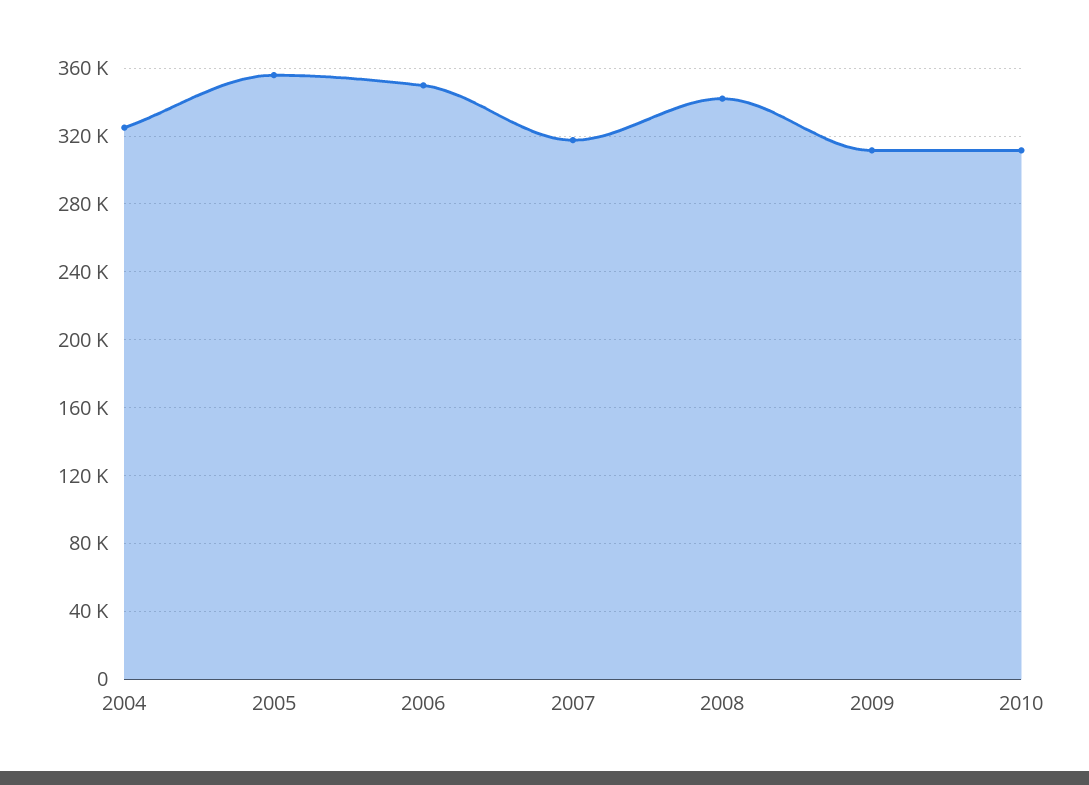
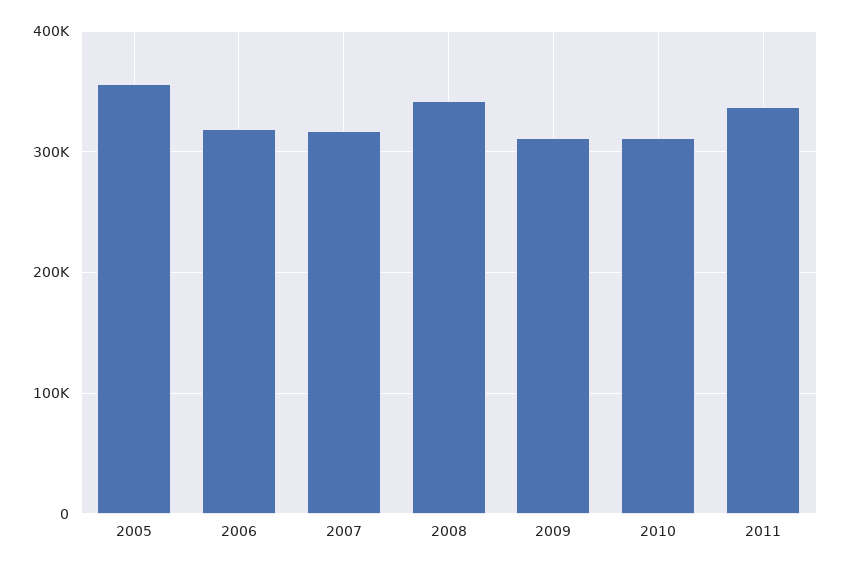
2004: 325000 -> none
2006: 350000 -> 320000
2011: none -> 340000

